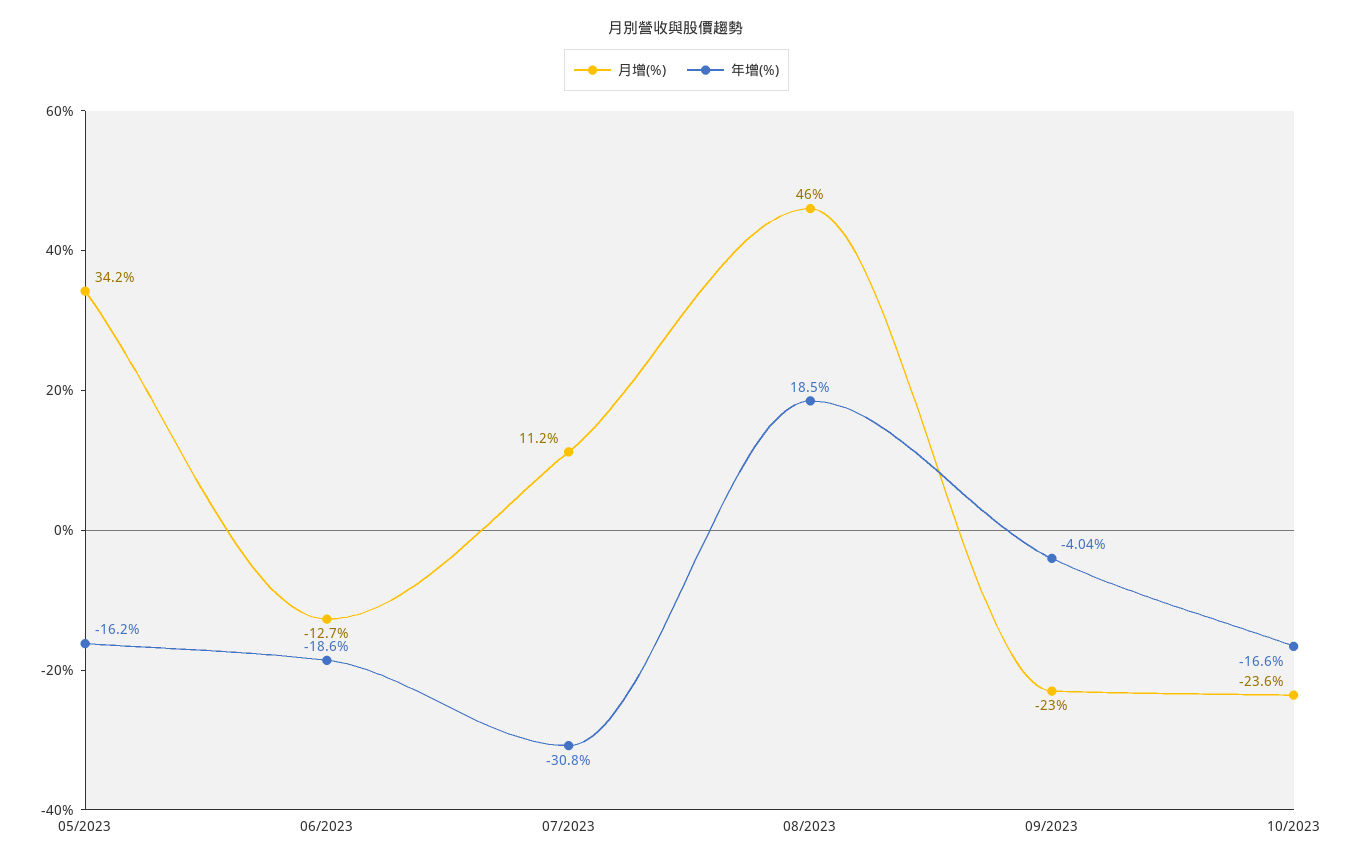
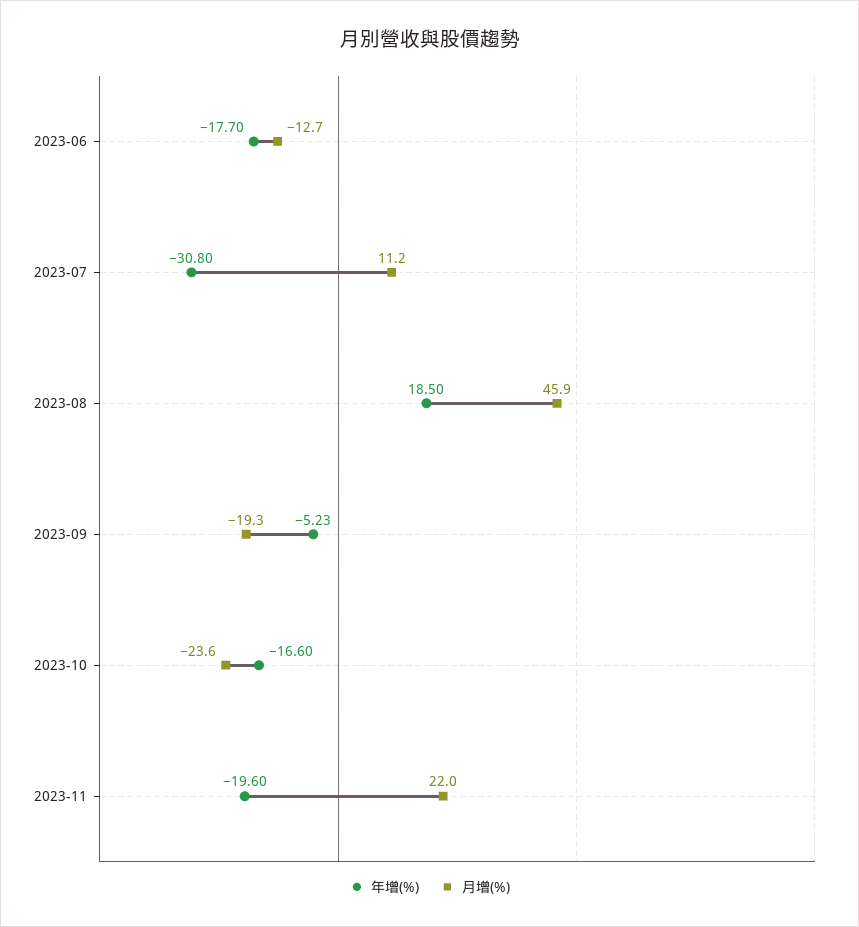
月增(%), 05/2023: 34.2 -> none
年增(%), 05/2023: -16.2 -> none
年增(%), 06/2023: -18.6 -> -17.7
月增(%), 08/2023: 46 -> 45.9
月增(%), 09/2023: -23 -> -19.3
年增(%), 09/2023: -4.04 -> -5.23
年增(%), 2023-11: none -> -19.6
月增(%), 2023-11: none -> 22

